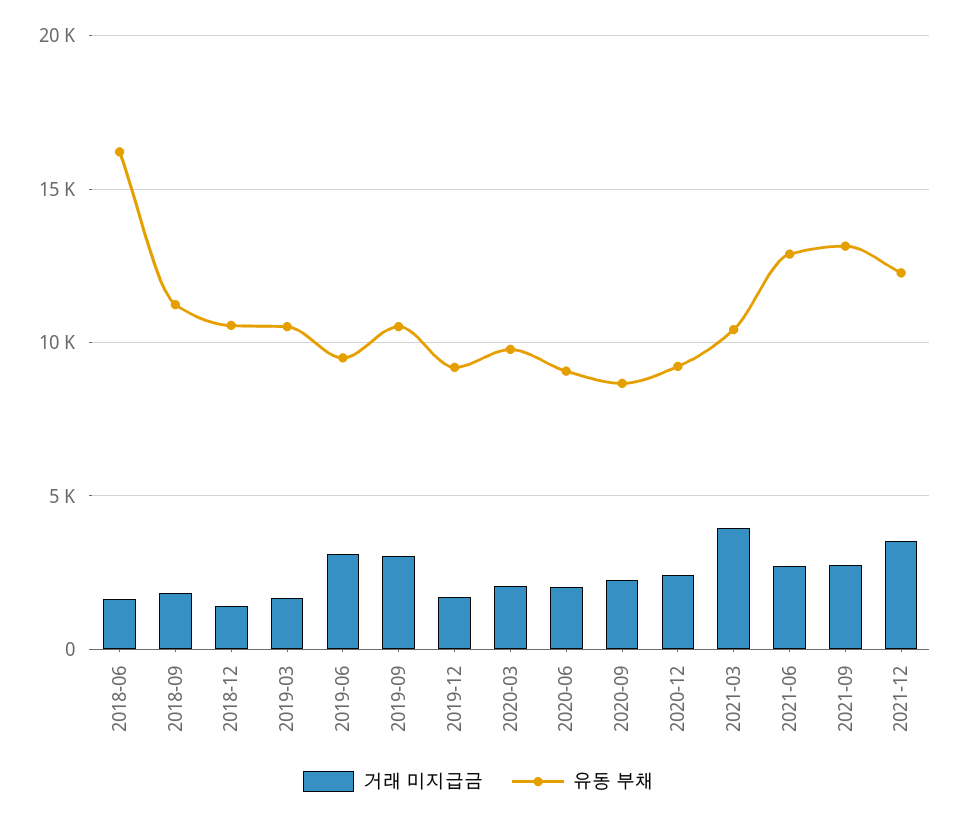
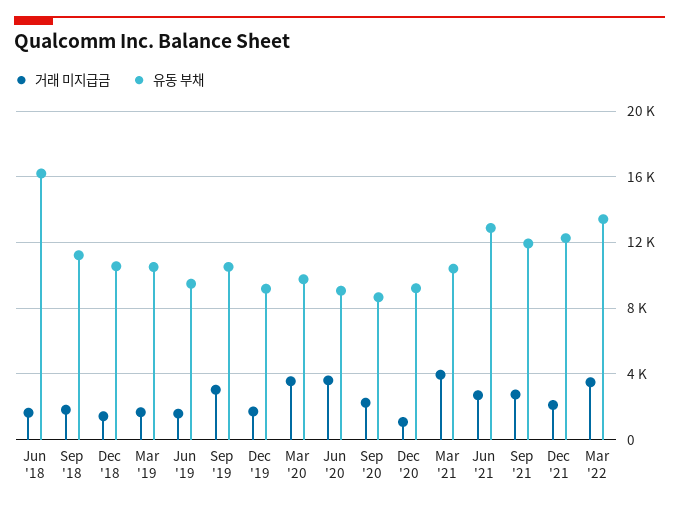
거래 미지급금, 2019-06: 3000 -> 1500
거래 미지급금, 2020-03: 2000 -> 3500
거래 미지급금, 2020-06: 2000 -> 3500
거래 미지급금, 2020-12: 2500 -> 1000
유동 부채, 2021-09: 13000 -> 12000
거래 미지급금, 2021-12: 3500 -> 2000
거래 미지급금, Mar '22: none -> 3500
유동 부채, Mar '22: none -> 13500

